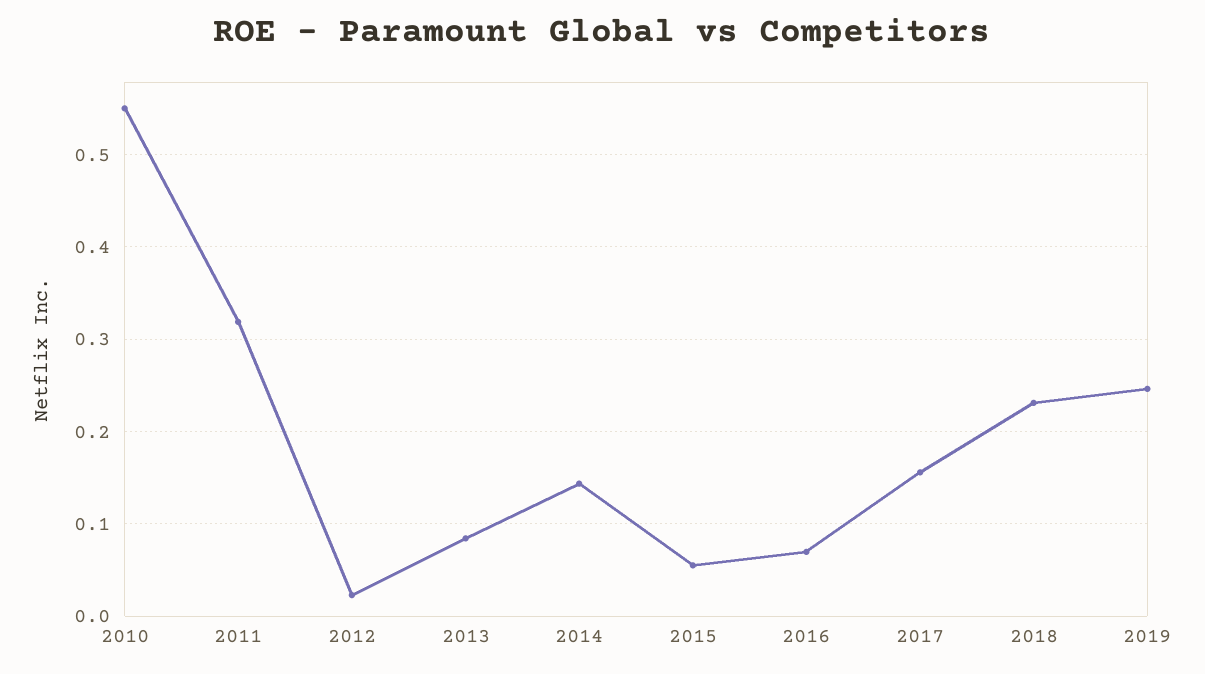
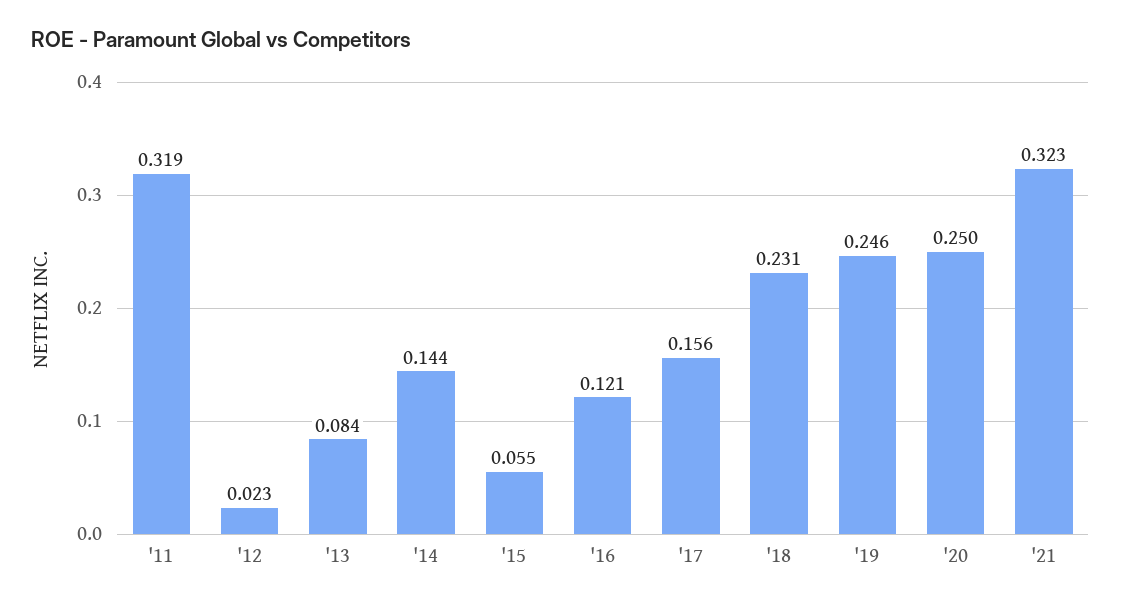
2010: 0.55 -> none
2016: 0.07 -> 0.121
'20: none -> 0.25
'21: none -> 0.323

